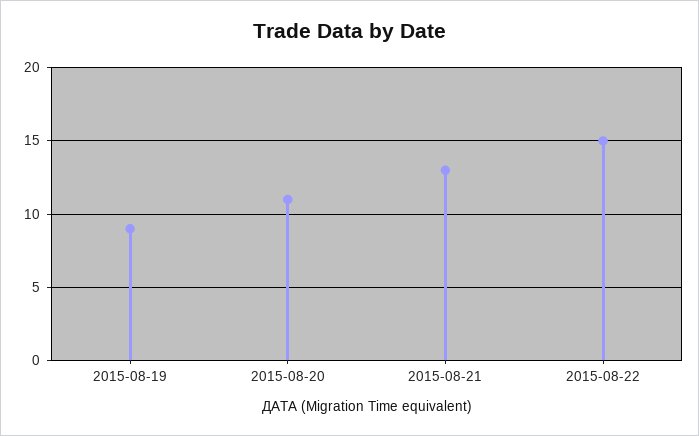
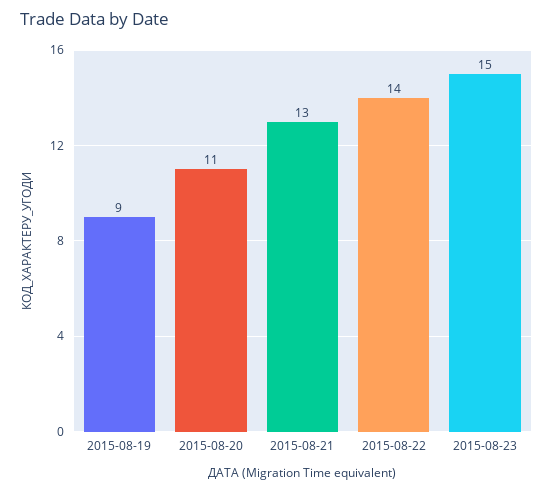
2015-08-22: 15 -> 14
2015-08-23: none -> 15

